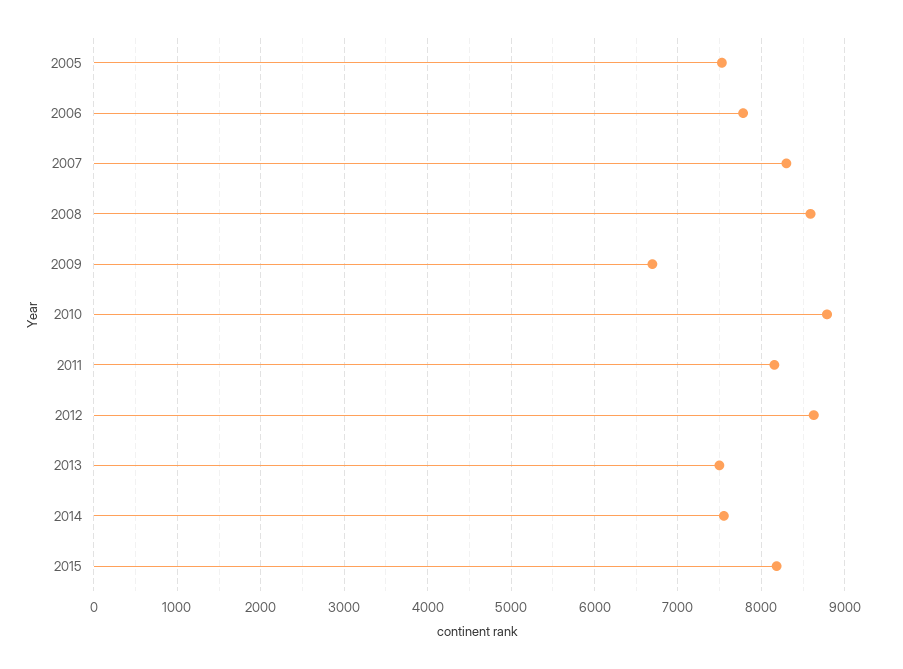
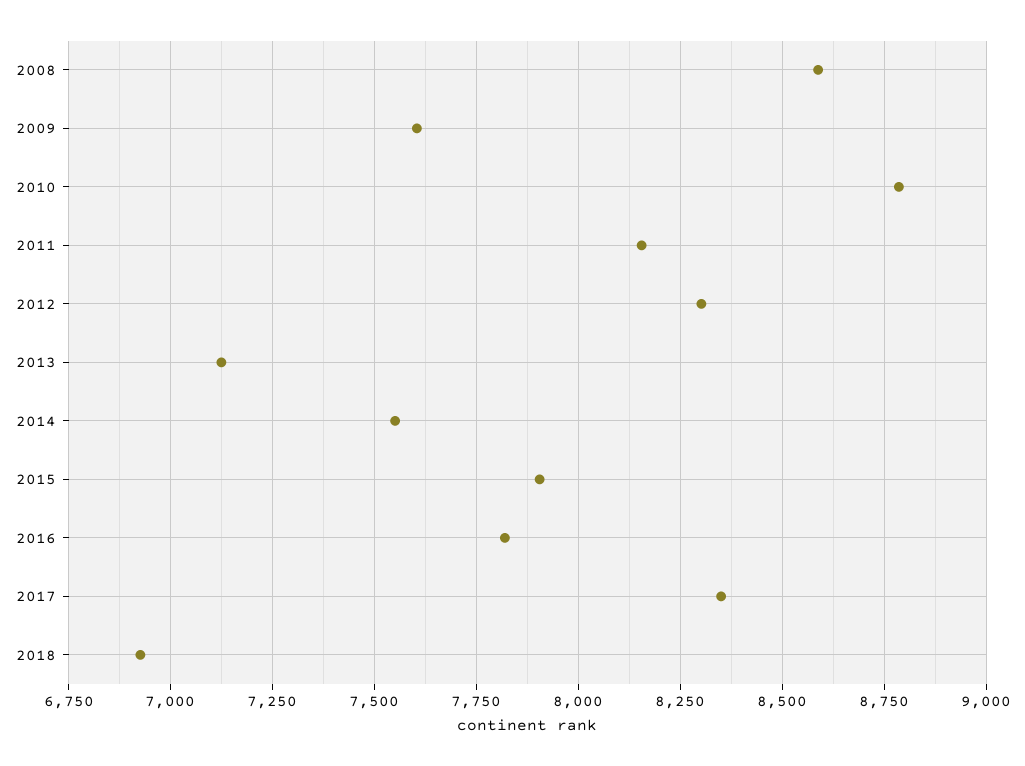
2005: 7500 -> none
2006: 7800 -> none
2007: 8300 -> none
2009: 6700 -> 7600
2012: 8600 -> 8300
2013: 7500 -> 7125
2015: 8200 -> 7900
2016: none -> 7825
2017: none -> 8350
2018: none -> 6925

